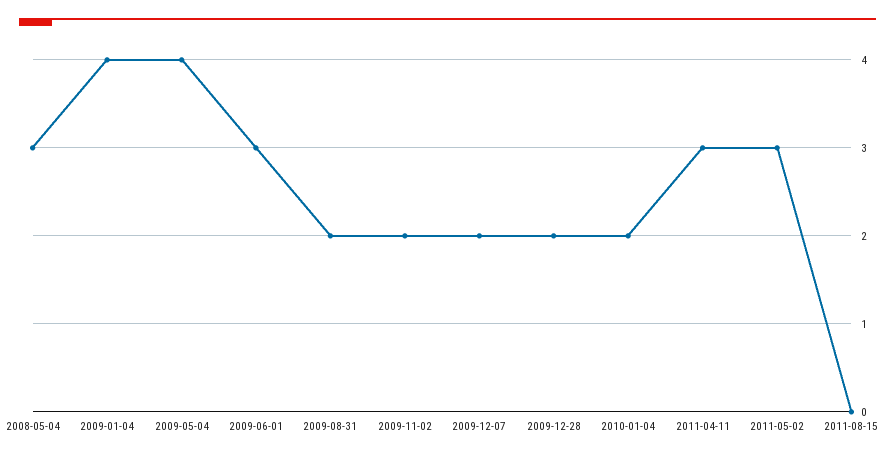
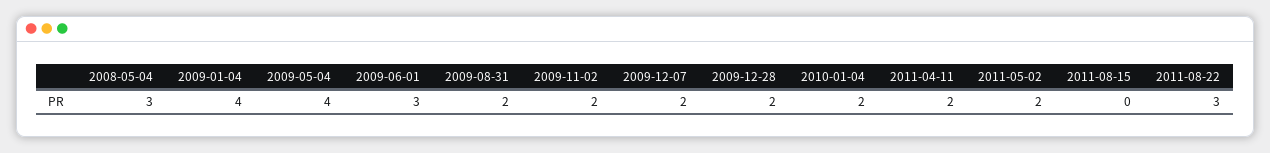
2011-04-11: 3 -> 2
2011-05-02: 3 -> 2
2011-08-22: none -> 3

